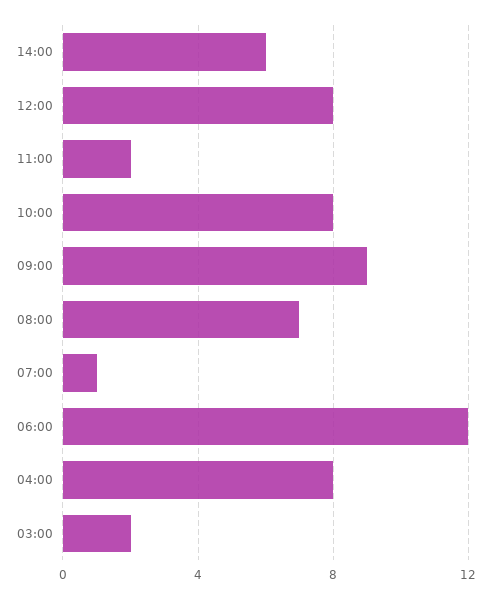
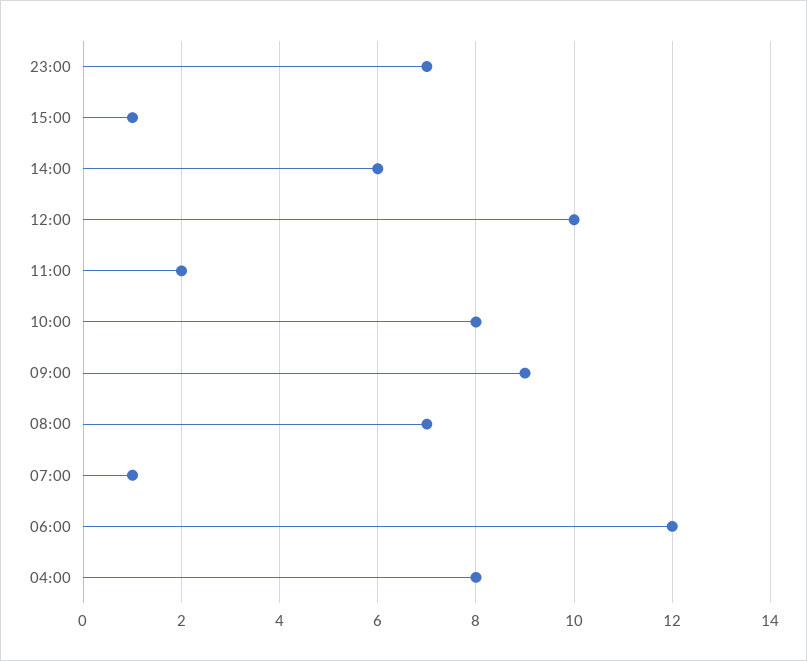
12:00: 8 -> 10
03:00: 2 -> none
23:00: none -> 7
15:00: none -> 1

